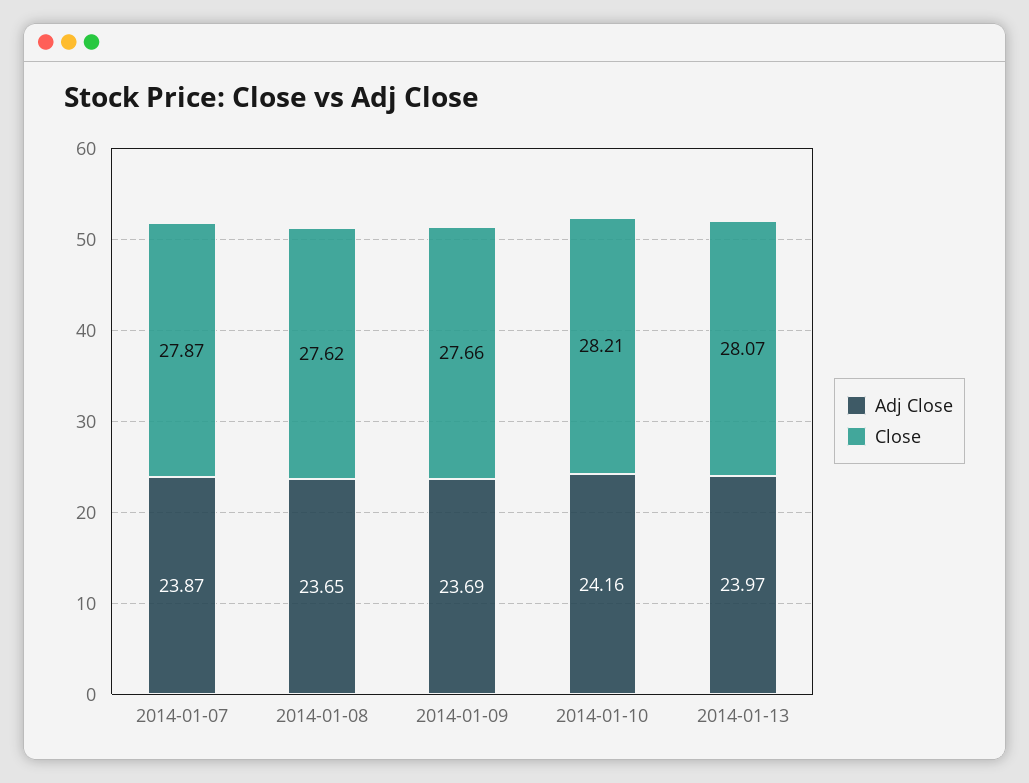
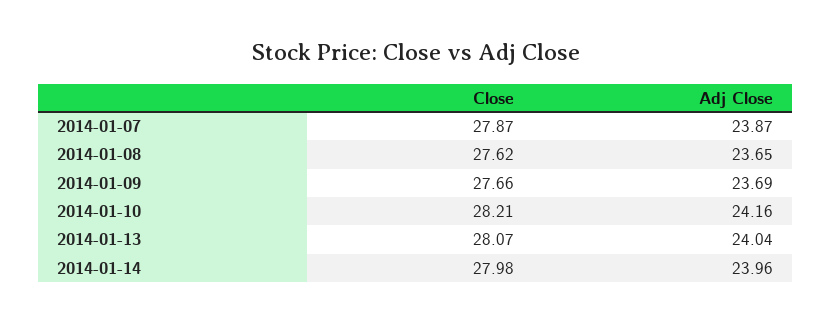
Adj Close, 2014-01-13: 23.97 -> 24.04
Close, 2014-01-14: none -> 27.98
Adj Close, 2014-01-14: none -> 23.96

